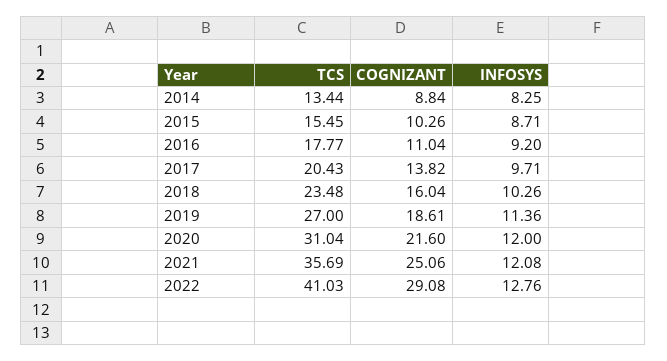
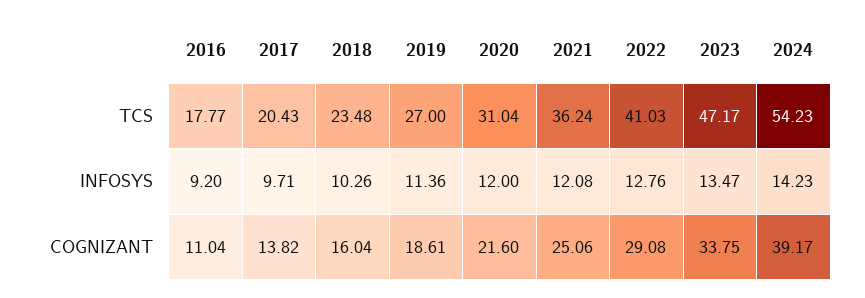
TCS, 2014: 13.44 -> none
COGNIZANT, 2014: 8.84 -> none
INFOSYS, 2014: 8.25 -> none
TCS, 2015: 15.45 -> none
COGNIZANT, 2015: 10.26 -> none
INFOSYS, 2015: 8.71 -> none
TCS, 2021: 35.69 -> 36.24
TCS, 2023: none -> 47.17
TCS, 2024: none -> 54.23
INFOSYS, 2023: none -> 13.47
INFOSYS, 2024: none -> 14.23
COGNIZANT, 2023: none -> 33.75
COGNIZANT, 2024: none -> 39.17

